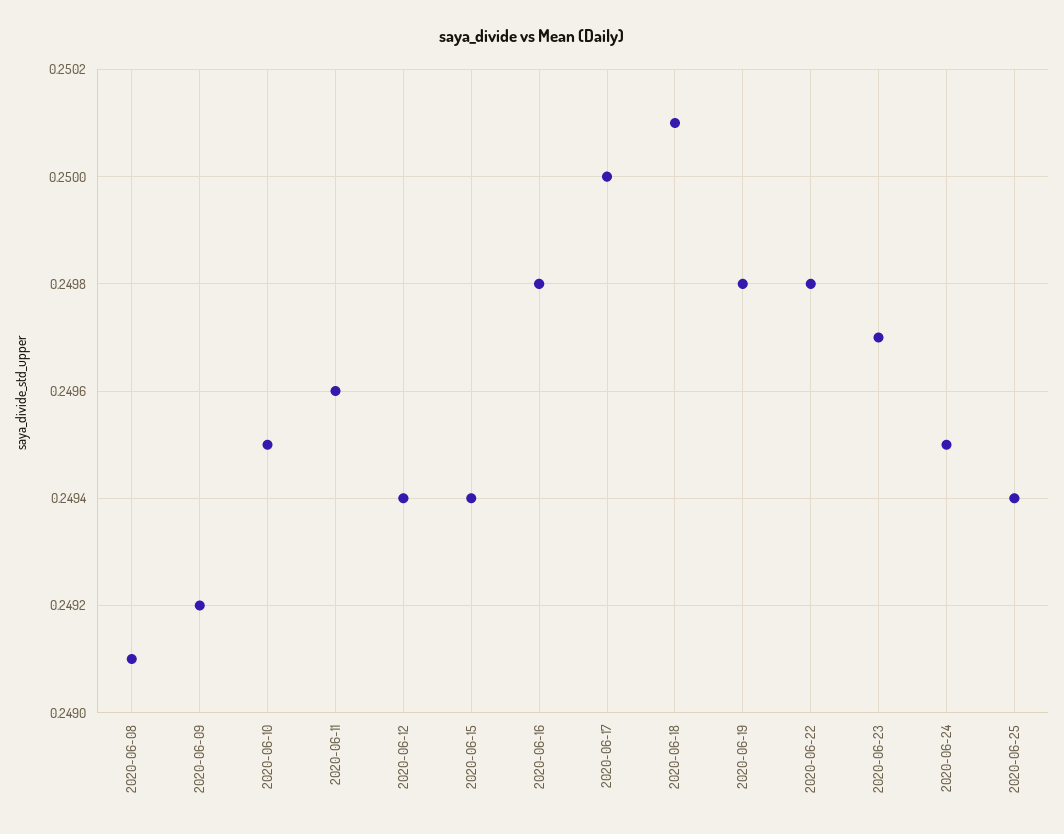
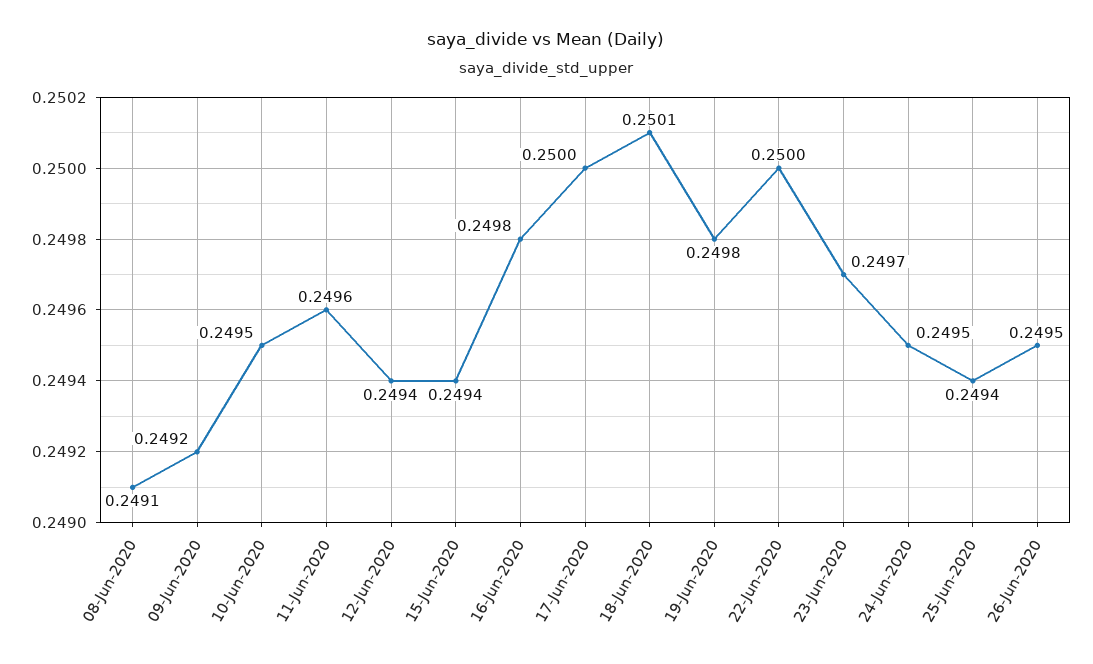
2020-06-22: 0.2498 -> 0.25
26-Jun-2020: none -> 0.2495

